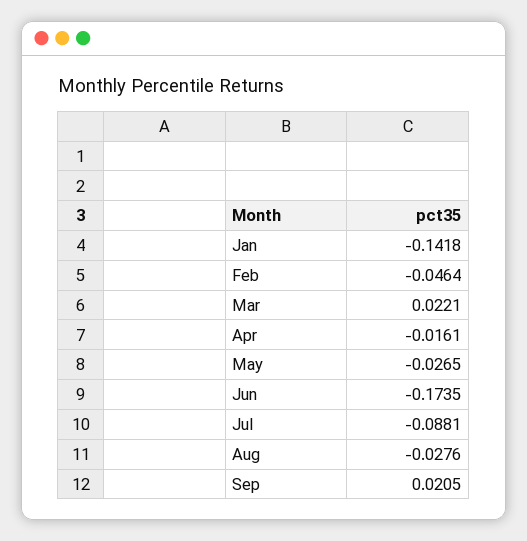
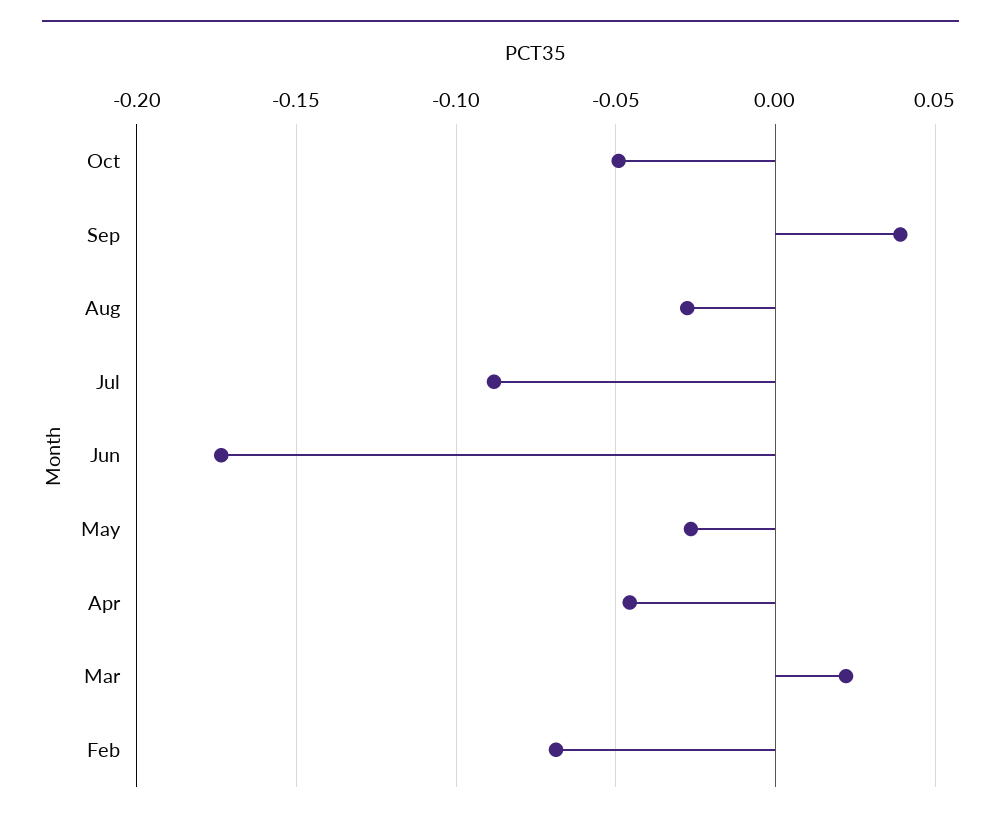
Jan: -0.1418 -> none
Feb: -0.0464 -> -0.07
Apr: -0.0161 -> -0.045
Sep: 0.0205 -> 0.04
Oct: none -> -0.05

